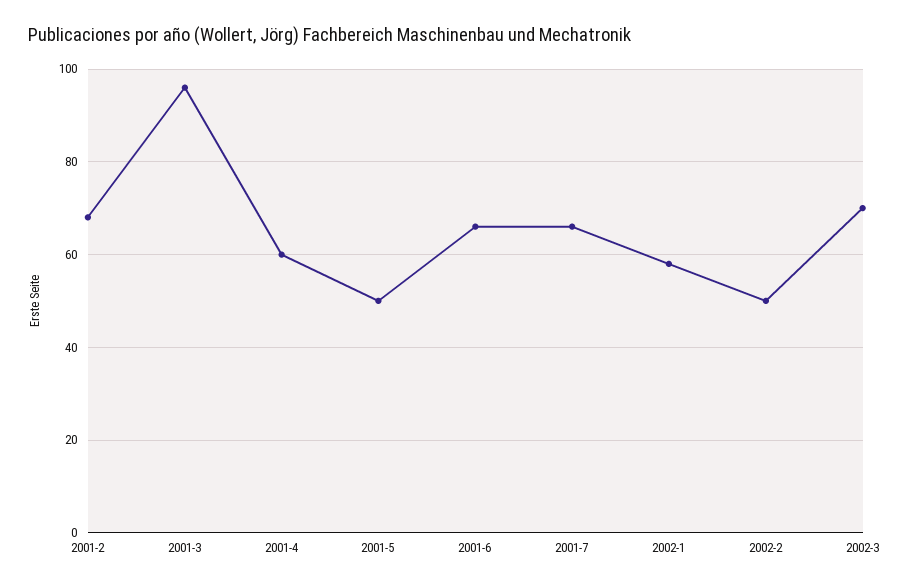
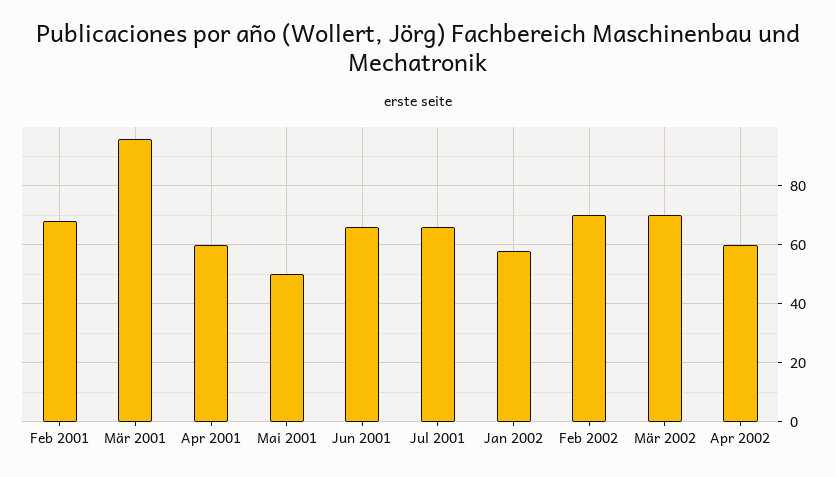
2002-2: 50 -> 70
Apr 2002: none -> 60

